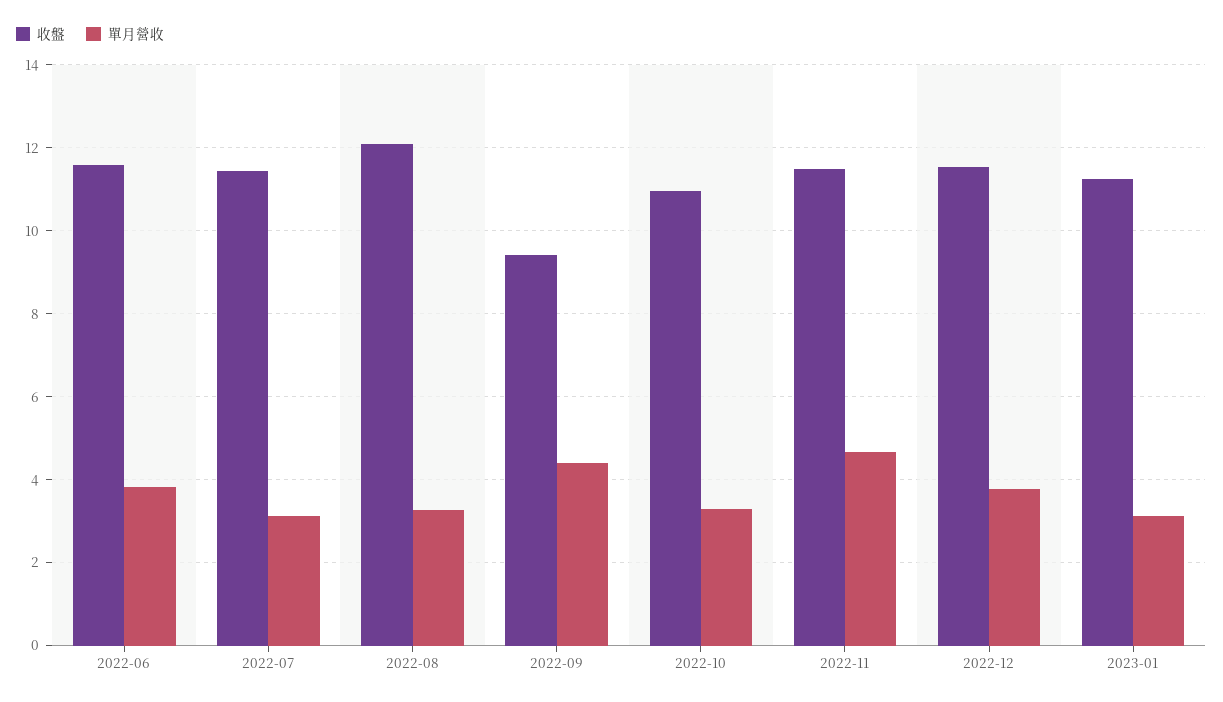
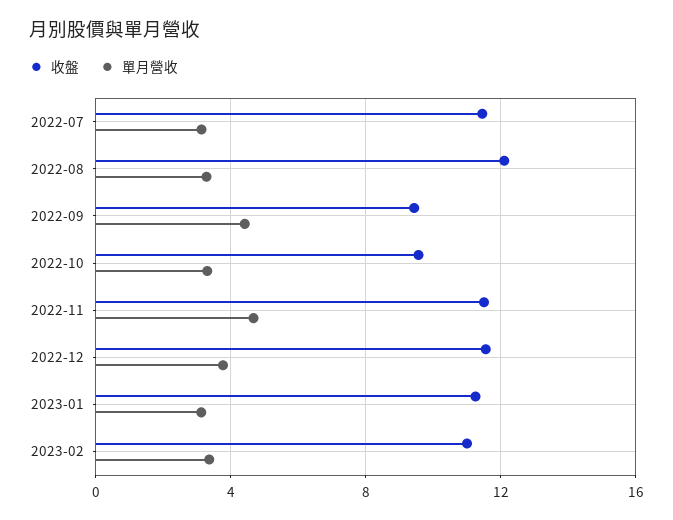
收盤, 2022-06: 11.6 -> none
單月營收, 2022-06: 3.8 -> none
收盤, 2022-10: 11 -> 9.5
收盤, 2023-02: none -> 11
單月營收, 2023-02: none -> 3.5

